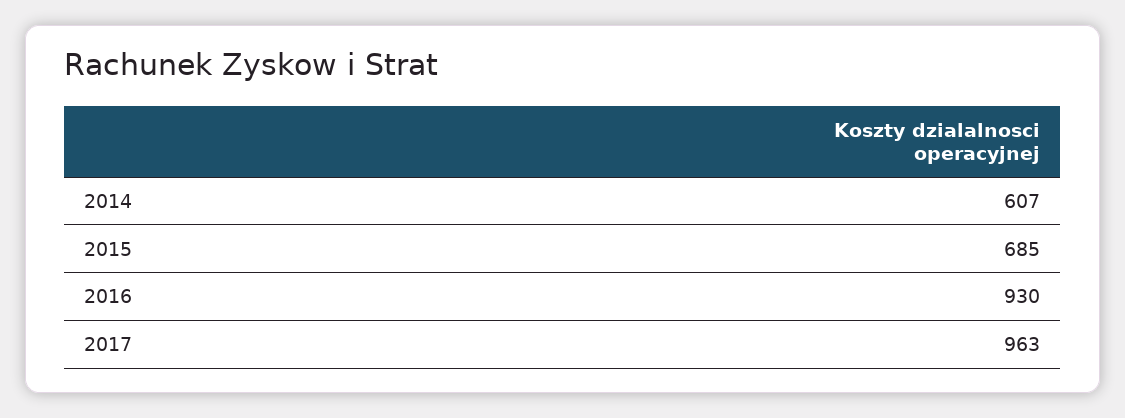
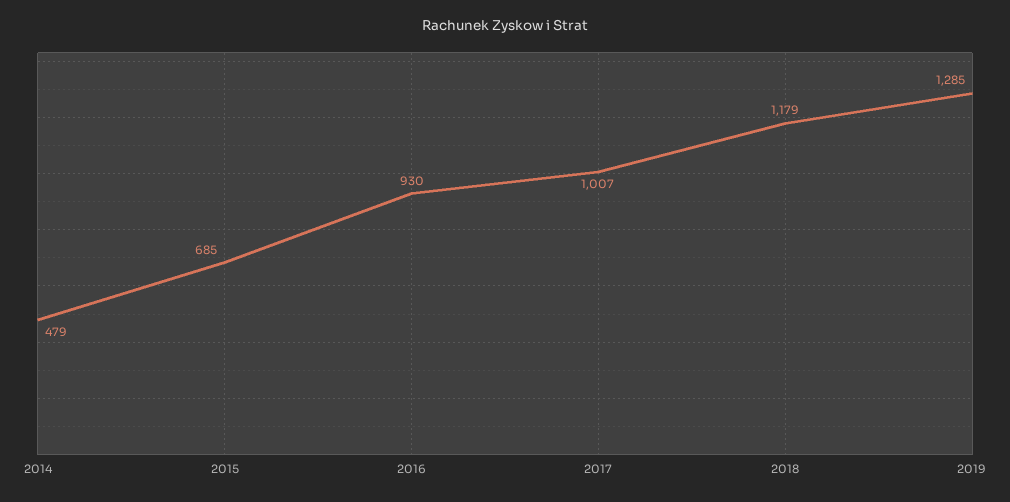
2014: 607 -> 479
2017: 963 -> 1007
2018: none -> 1179
2019: none -> 1285

